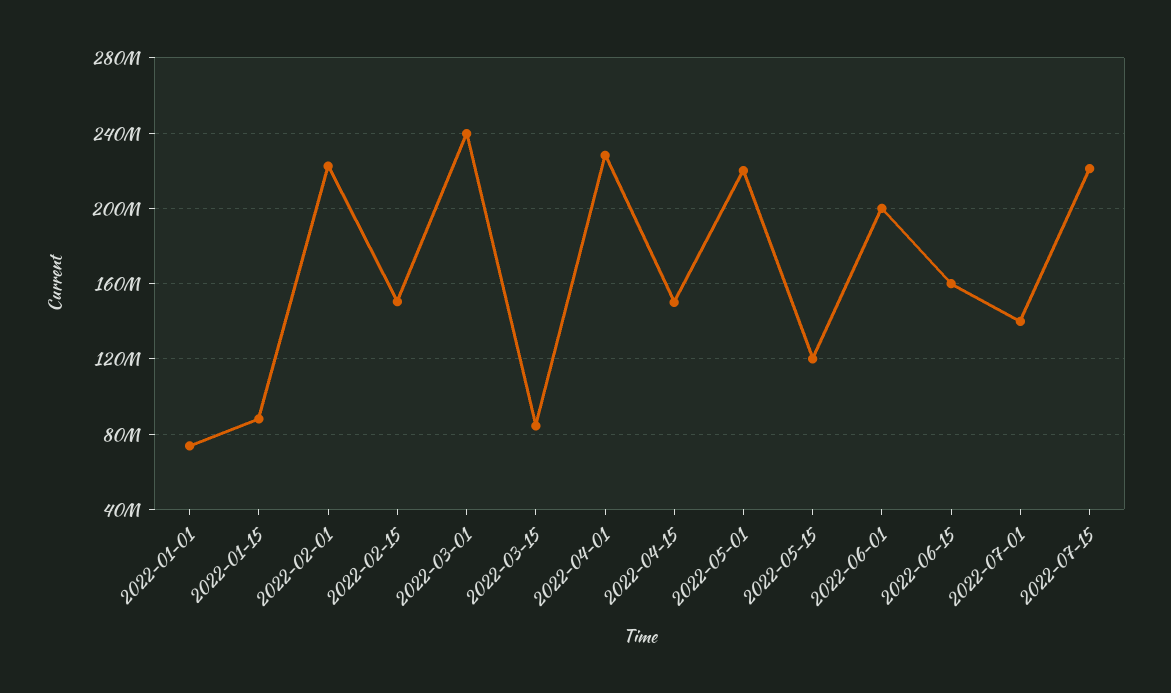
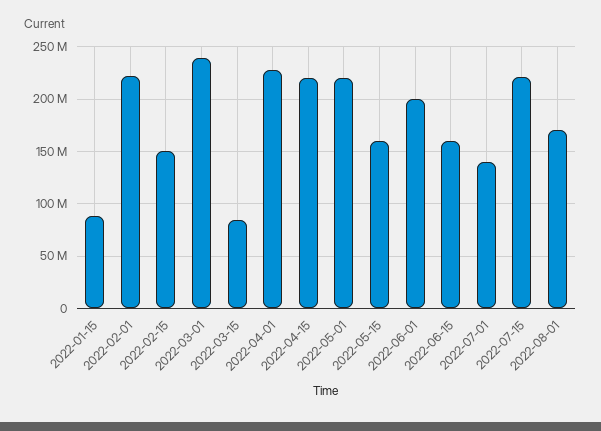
2022-01-01: 75000000 -> none
2022-04-15: 150000000 -> 220000000
2022-05-15: 120000000 -> 160000000
2022-08-01: none -> 170000000

